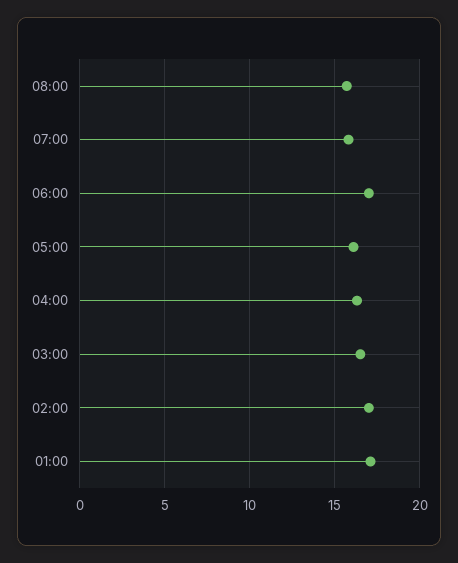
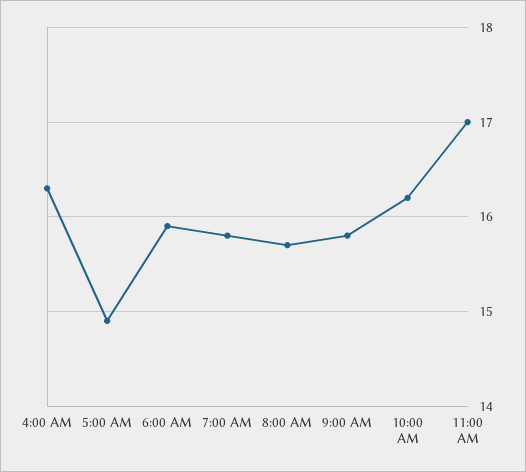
06:00: 17 -> 15.9
05:00: 16 -> 14.9
03:00: 16.5 -> none
02:00: 17 -> none
01:00: 17 -> none
9:00 AM: none -> 15.8
10:00 AM: none -> 16.2
11:00 AM: none -> 17

